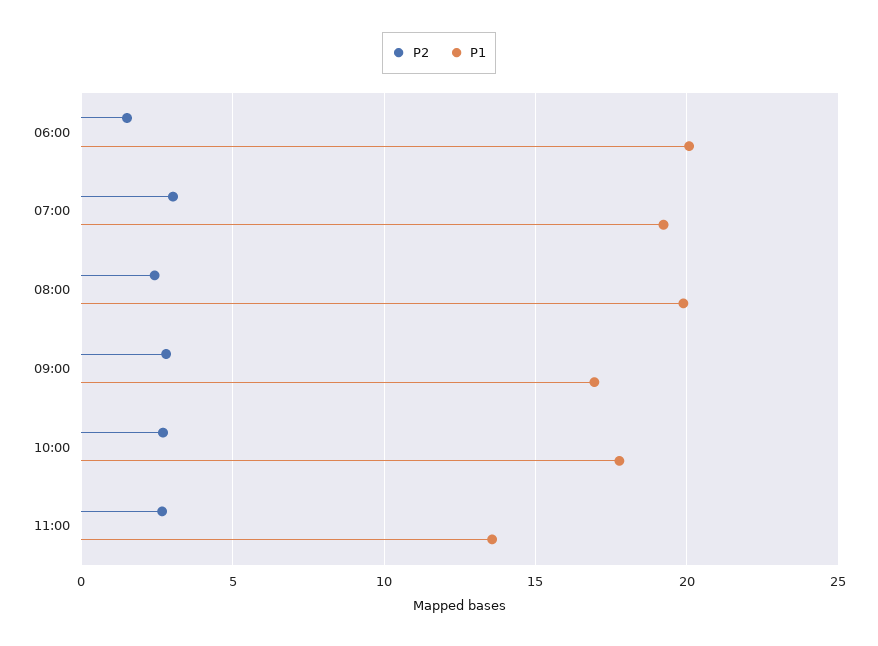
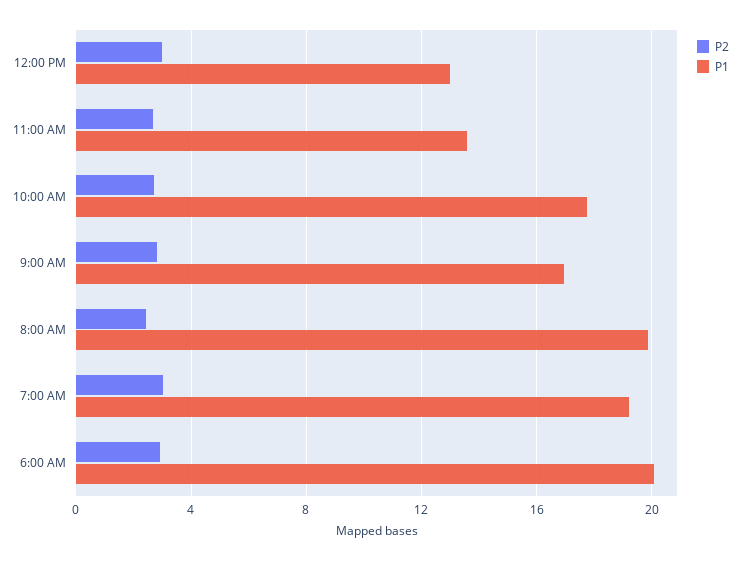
P2, 06:00: 1.5 -> 3
P2, 12:00 PM: none -> 3
P1, 12:00 PM: none -> 13

